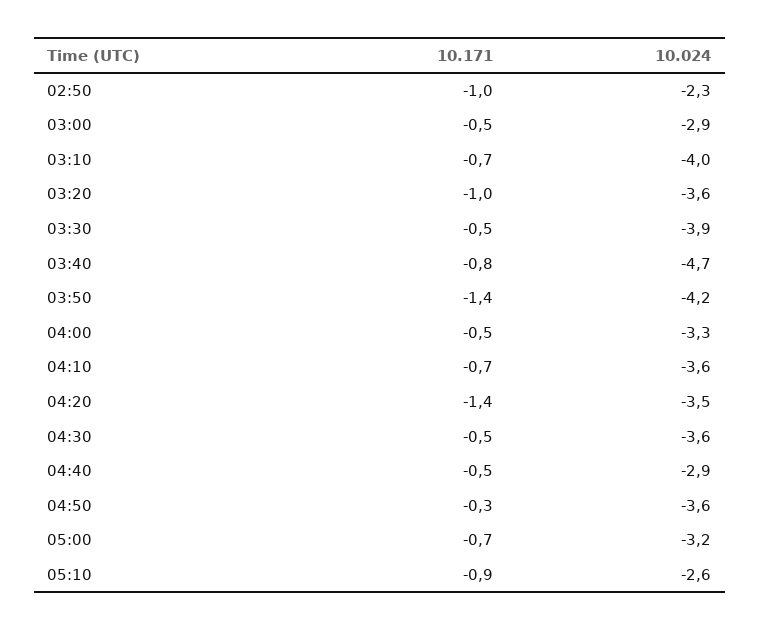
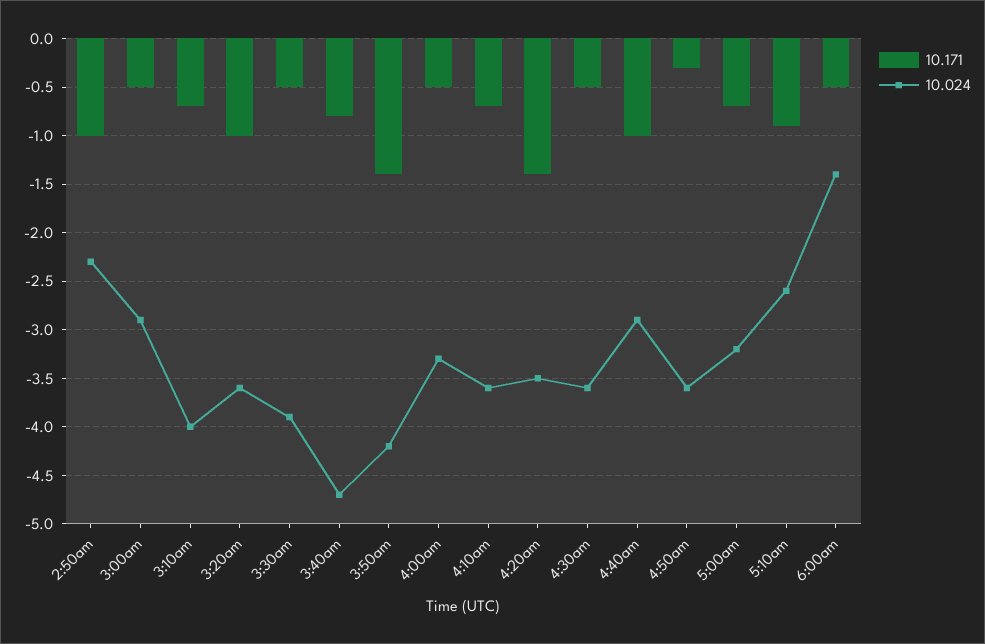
10.171, 04:40: -0.5 -> -1
10.171, 6:00am: none -> -0.5
10.024, 6:00am: none -> -1.4

